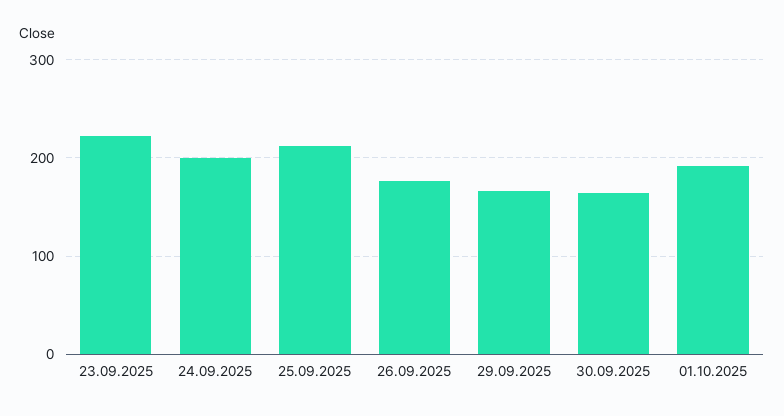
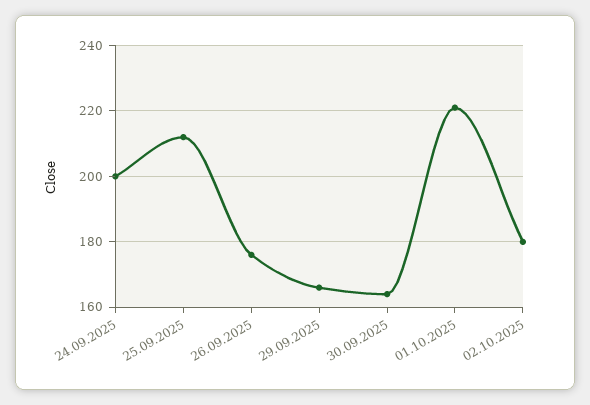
23.09.2025: 220 -> none
01.10.2025: 190 -> 220
02.10.2025: none -> 180

